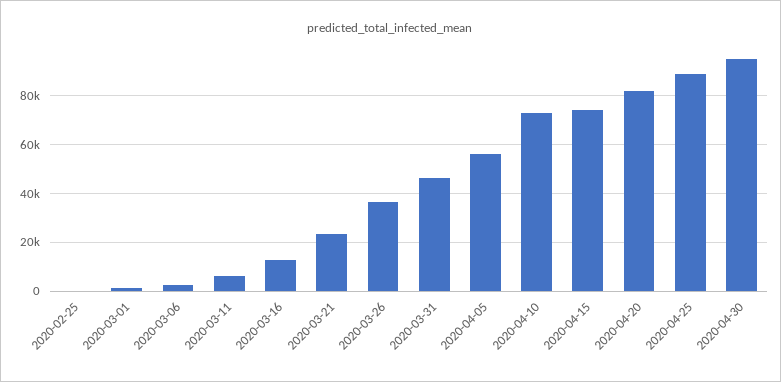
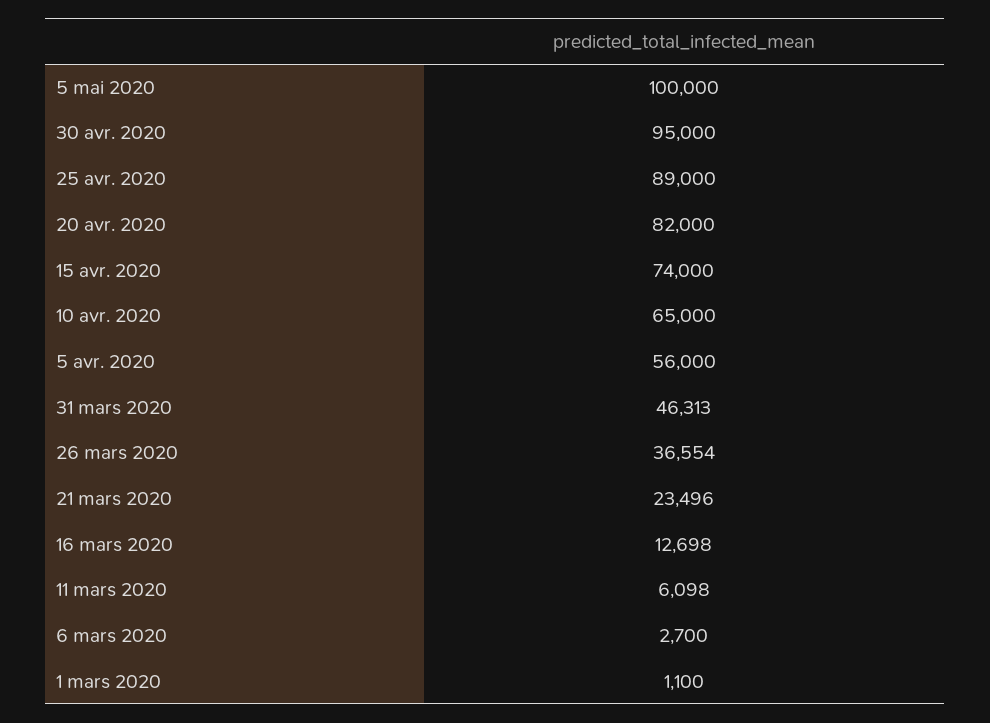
2020-02-25: 0 -> none
2020-04-10: 72500 -> 65000
5 mai 2020: none -> 100000

